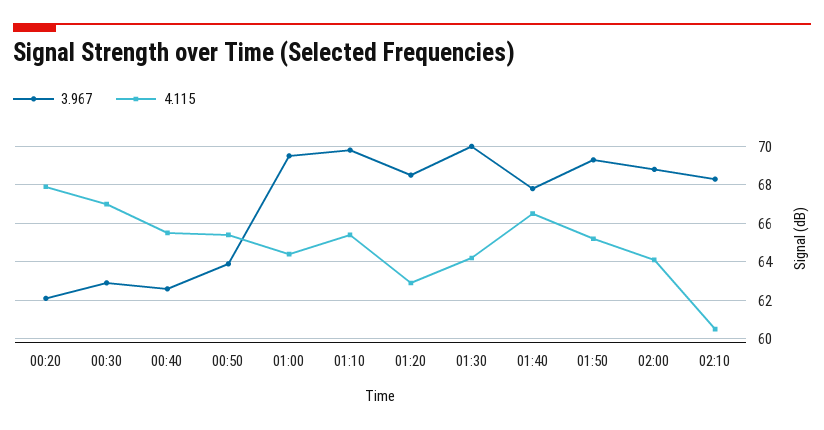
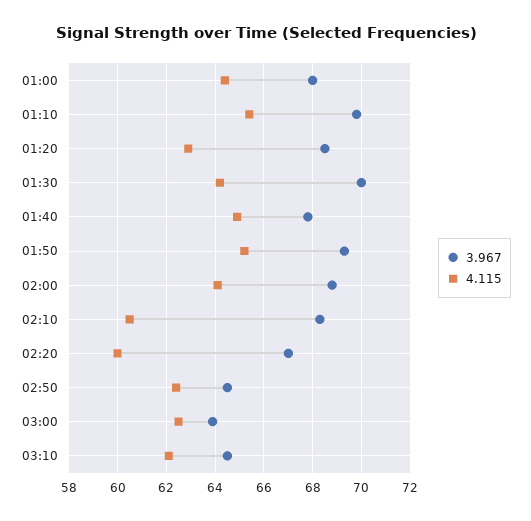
3.967, 00:20: 62 -> none
4.115, 00:20: 68 -> none
3.967, 00:30: 63 -> none
4.115, 00:30: 67 -> none
3.967, 00:40: 62.5 -> none
4.115, 00:40: 65.5 -> none
3.967, 00:50: 64 -> none
4.115, 00:50: 65.5 -> none
3.967, 01:00: 69.5 -> 68
4.115, 01:40: 66.5 -> 65
3.967, 02:20: none -> 67
4.115, 02:20: none -> 60
3.967, 02:50: none -> 64.5
4.115, 02:50: none -> 62.5
3.967, 03:00: none -> 64
4.115, 03:00: none -> 62.5
3.967, 03:10: none -> 64.5
4.115, 03:10: none -> 62

